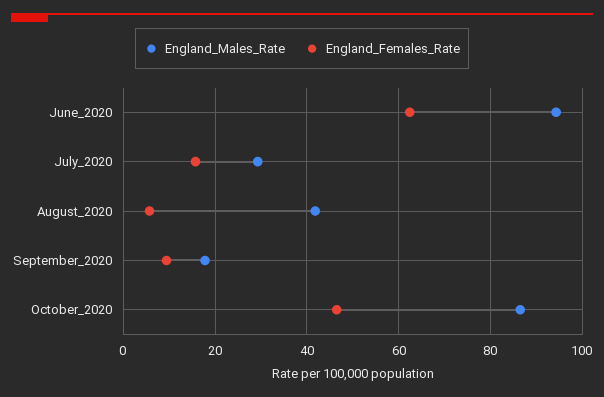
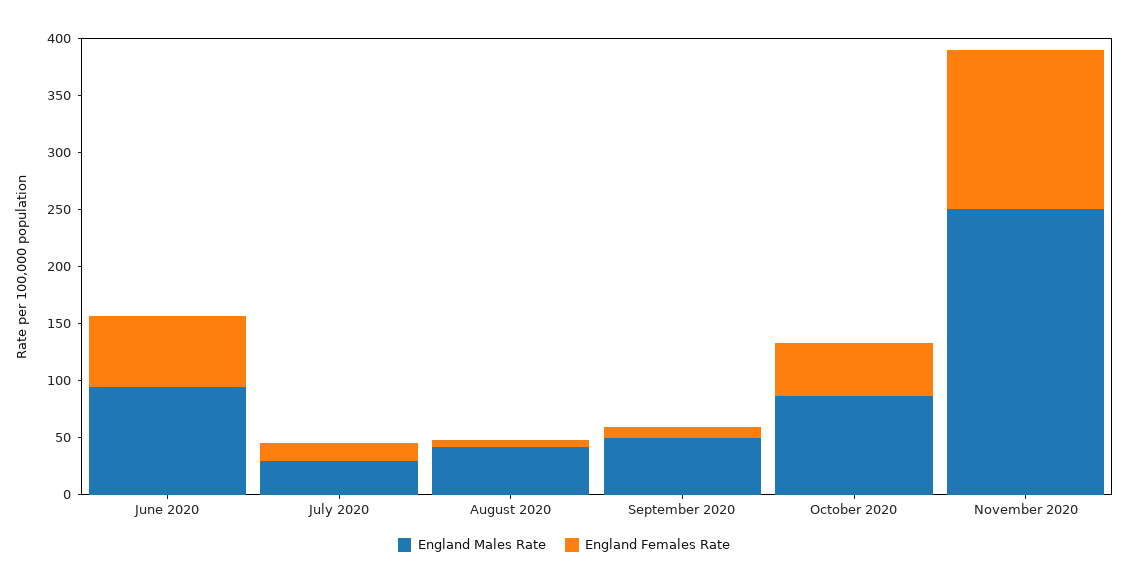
England_Males_Rate, September_2020: 18 -> 50
England_Males_Rate, November 2020: none -> 250
England_Females_Rate, November 2020: none -> 140

